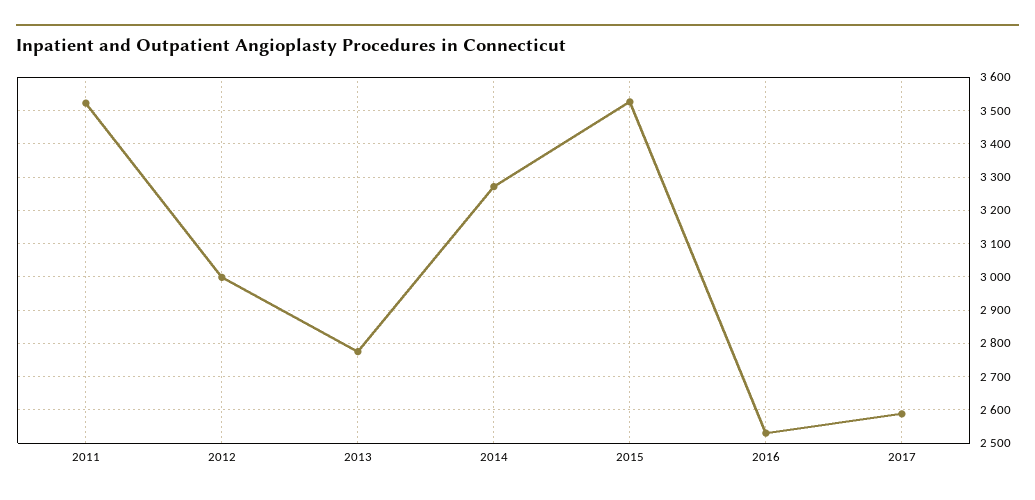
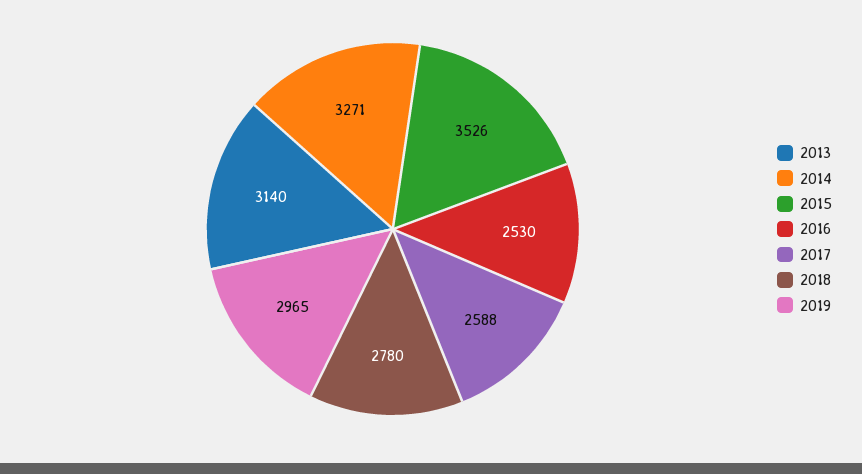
2011: 3520 -> none
2012: 3000 -> none
2013: 2780 -> 3140
2018: none -> 2780
2019: none -> 2965

